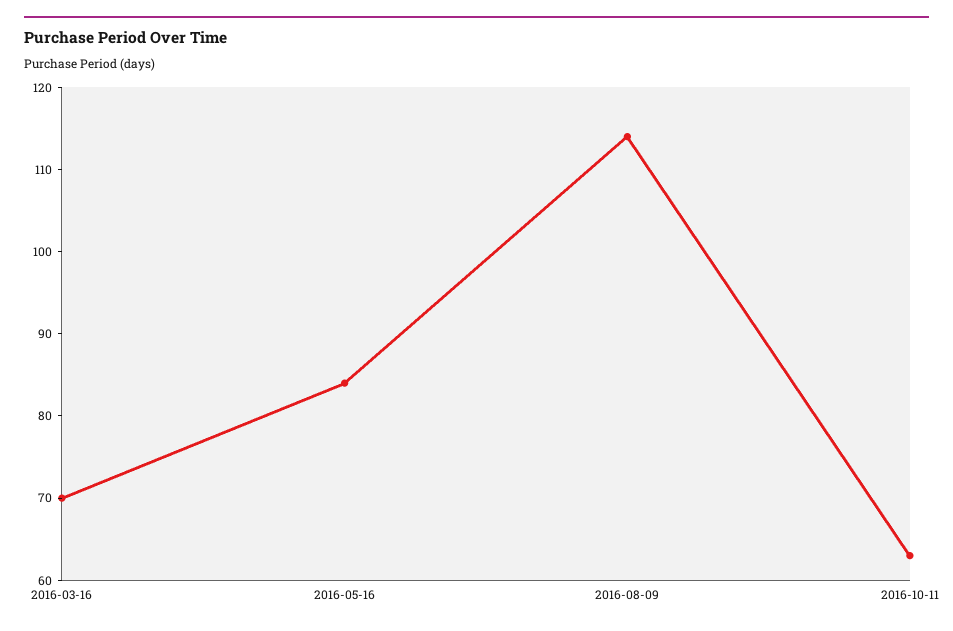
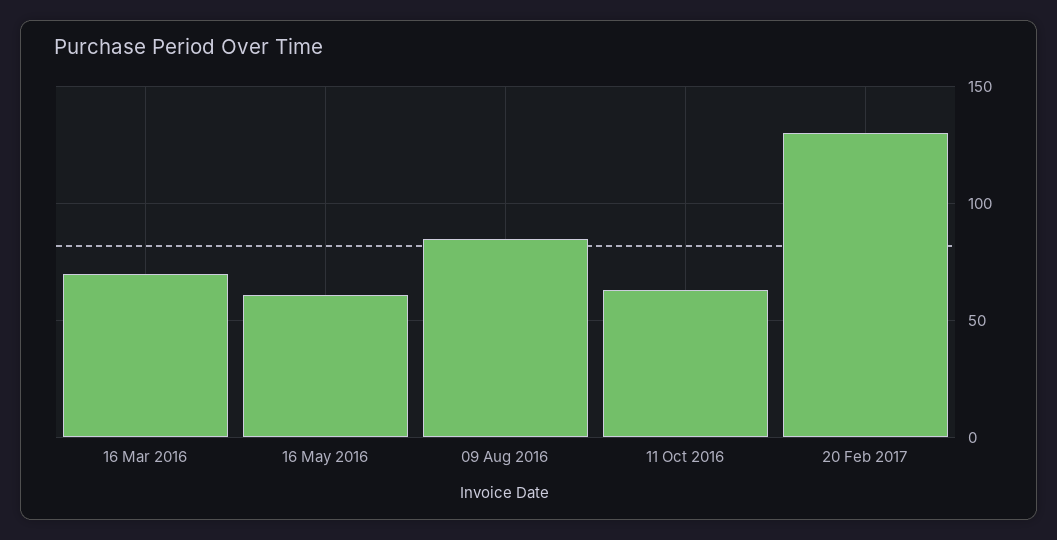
2016-05-16: 84 -> 60
2016-08-09: 114 -> 85
20 Feb 2017: none -> 130

